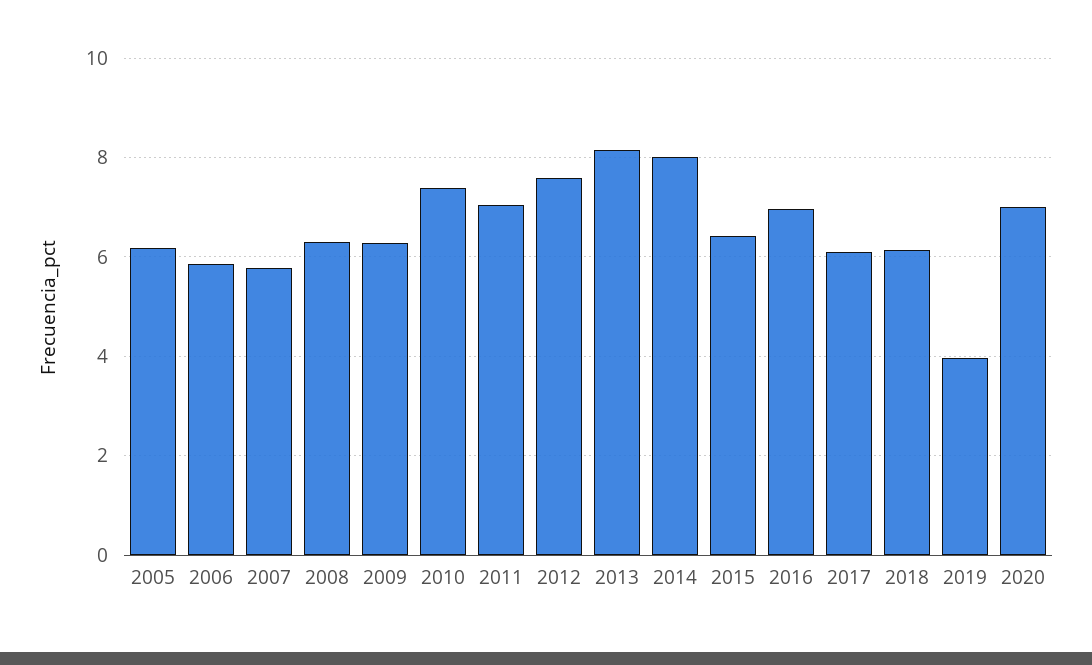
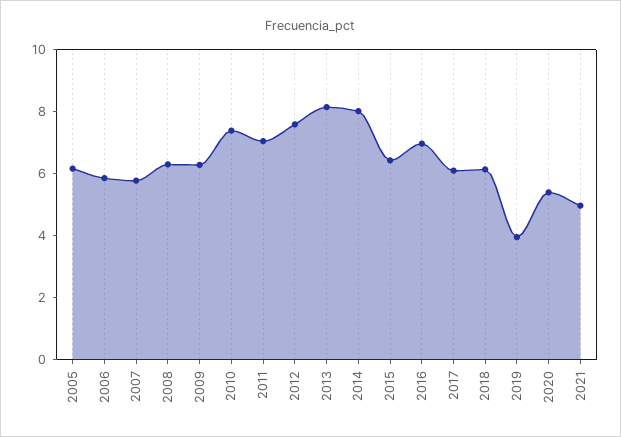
2020: 7 -> 5.5
2021: none -> 5

